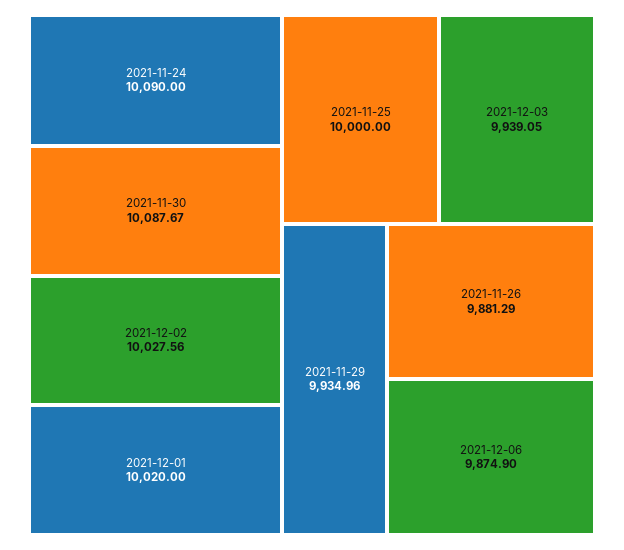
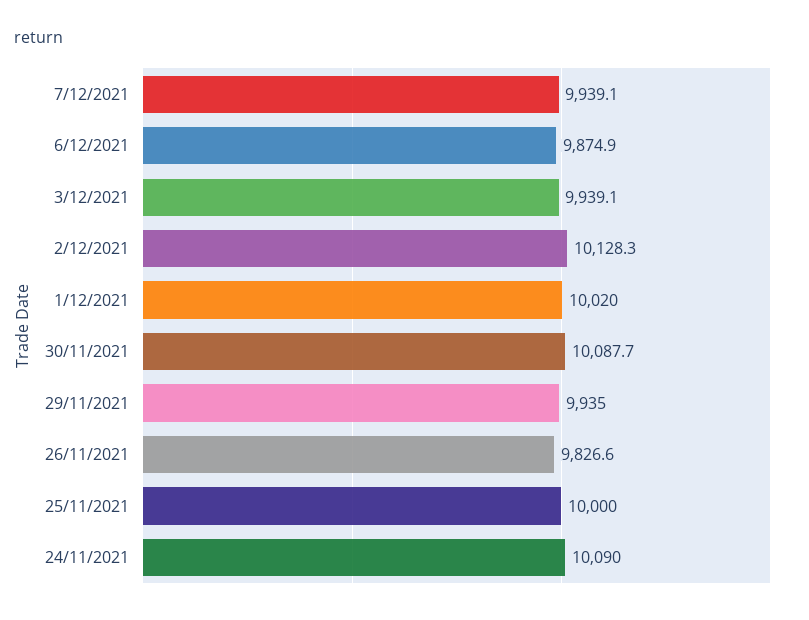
2021-12-02: 10027.56 -> 10128.3
2021-11-26: 9881.29 -> 9826.6
7/12/2021: none -> 9939.1

